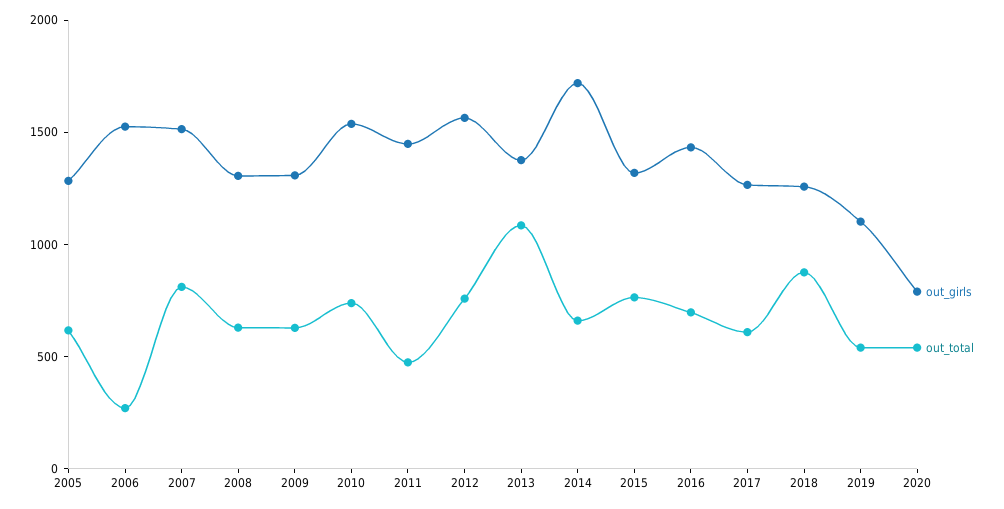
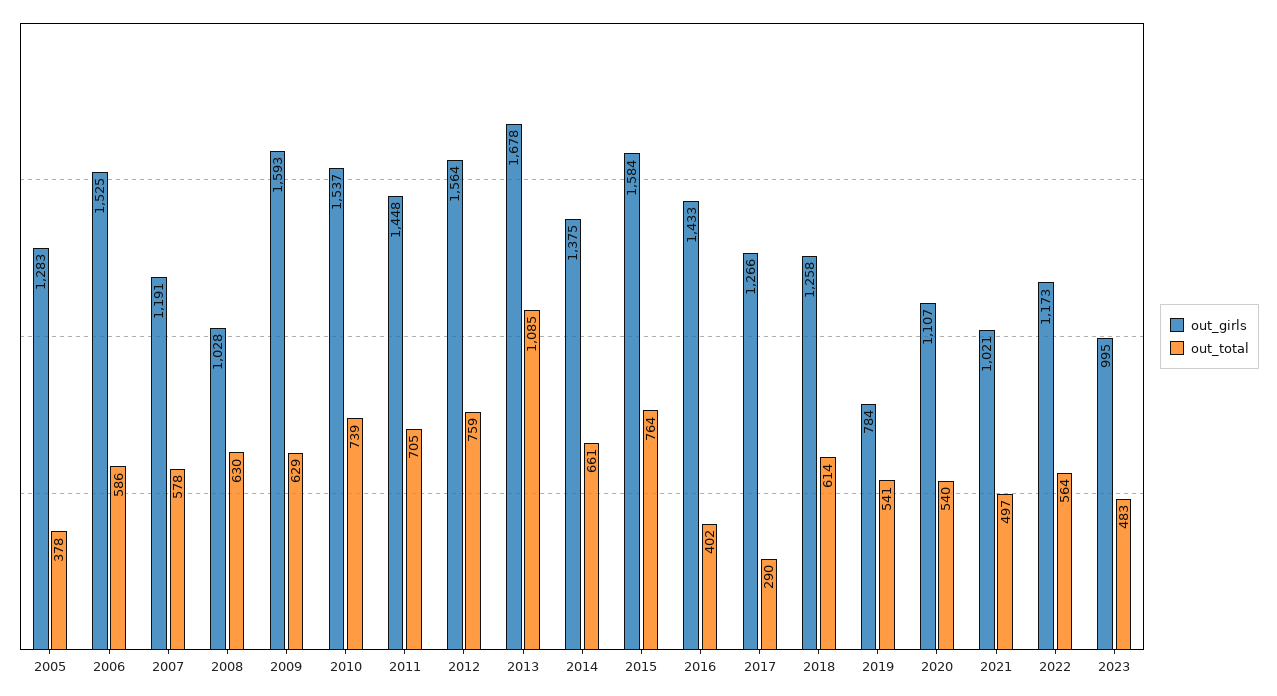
out_total, 2005: 600 -> 378
out_total, 2006: 300 -> 586
out_girls, 2007: 1500 -> 1191
out_total, 2007: 800 -> 578
out_girls, 2008: 1300 -> 1028
out_girls, 2009: 1300 -> 1593
out_total, 2011: 500 -> 705
out_girls, 2013: 1400 -> 1678
out_girls, 2014: 1700 -> 1375
out_girls, 2015: 1300 -> 1584
out_total, 2016: 700 -> 402
out_total, 2017: 600 -> 290
out_total, 2018: 900 -> 614
out_girls, 2019: 1100 -> 784
out_girls, 2020: 800 -> 1107
out_girls, 2021: none -> 1021
out_total, 2021: none -> 497
out_girls, 2022: none -> 1173
out_total, 2022: none -> 564
out_girls, 2023: none -> 995
out_total, 2023: none -> 483

